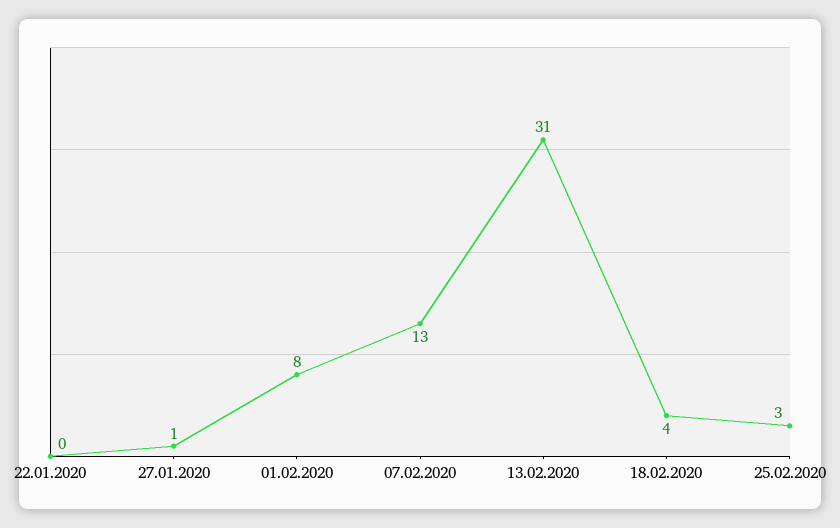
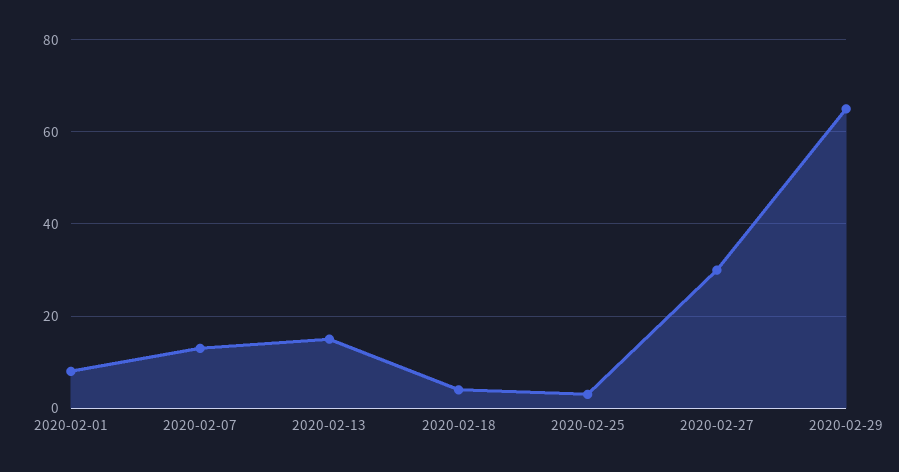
22.01.2020: 0 -> none
27.01.2020: 1 -> none
13.02.2020: 31 -> 15
2020-02-27: none -> 30
2020-02-29: none -> 65

